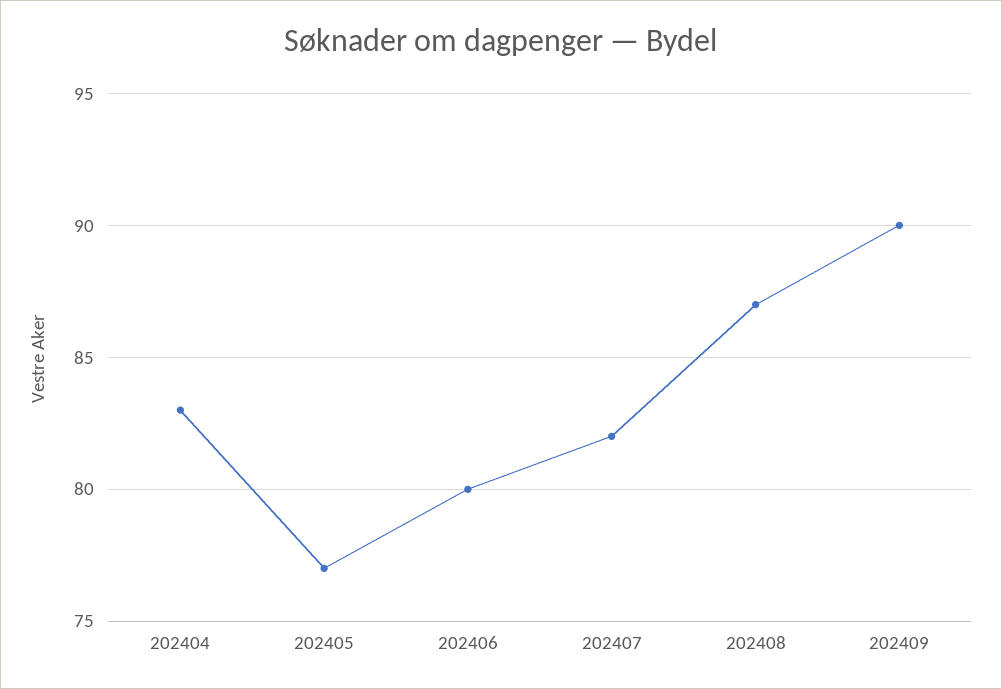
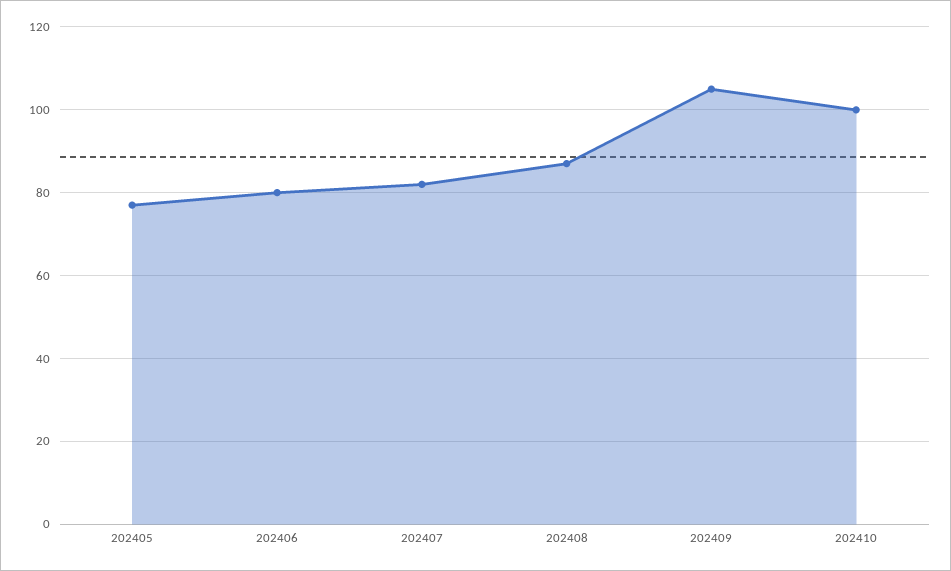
202404: 83 -> none
202409: 90 -> 105
202410: none -> 100

